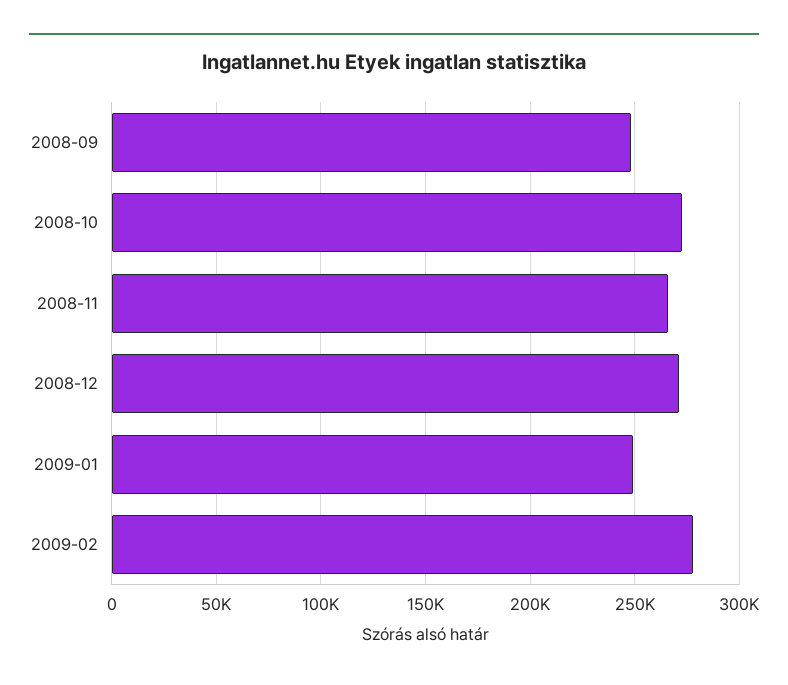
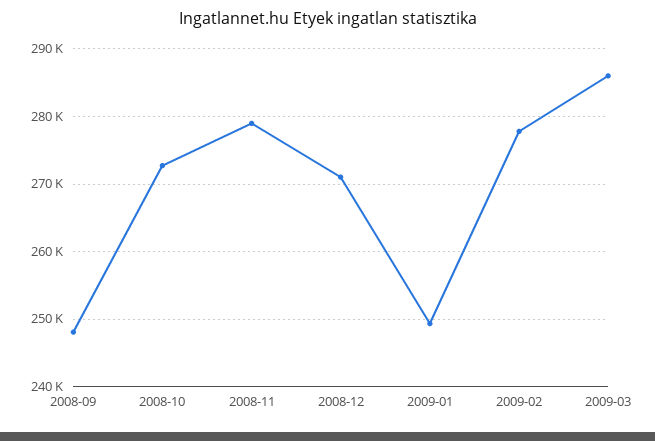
2008-11: 265000 -> 279000
2009-03: none -> 286000

